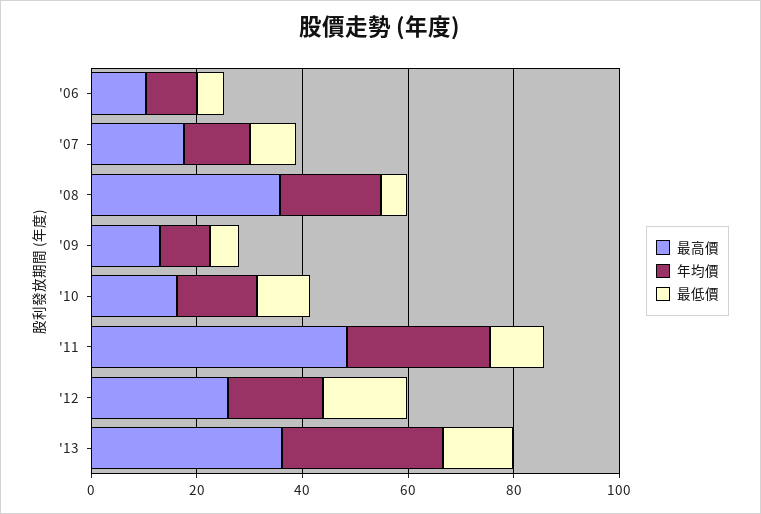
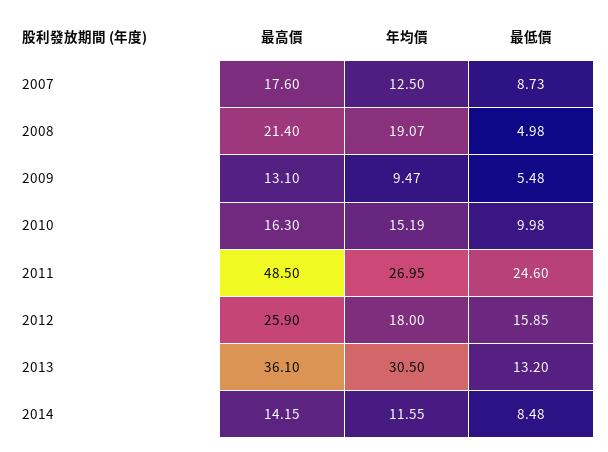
最高價, '06: 10 -> none
年均價, '06: 10 -> none
最低價, '06: 5 -> none
最高價, '08: 35 -> 21.4
最低價, '11: 10 -> 24.6
最高價, 2014: none -> 14.15
年均價, 2014: none -> 11.55
最低價, 2014: none -> 8.48

